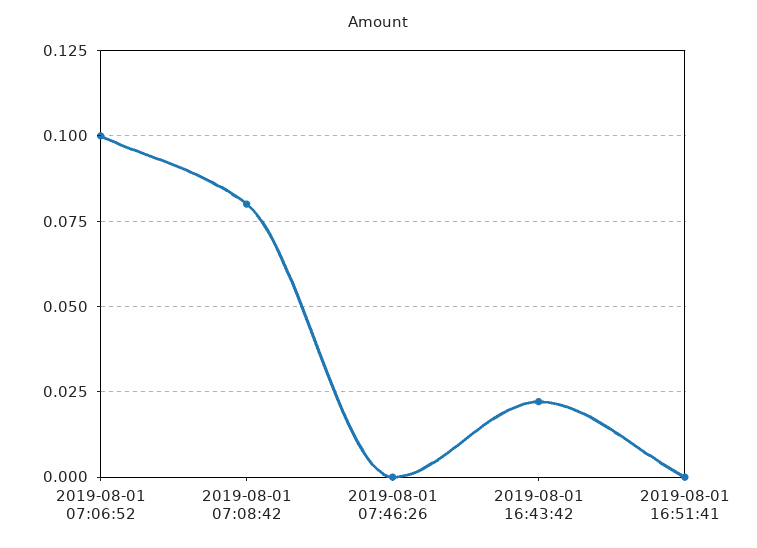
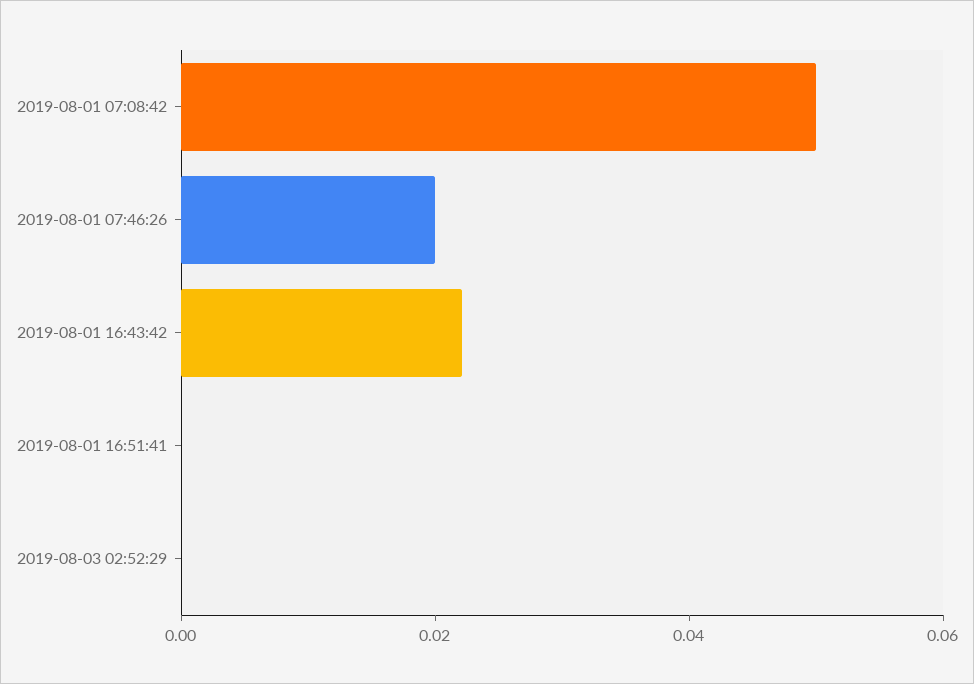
2019-08-01 07:06:52: 0.1 -> none
2019-08-01 07:08:42: 0.08 -> 0.05
2019-08-01 07:46:26: 0 -> 0.02
2019-08-03 02:52:29: none -> 0

